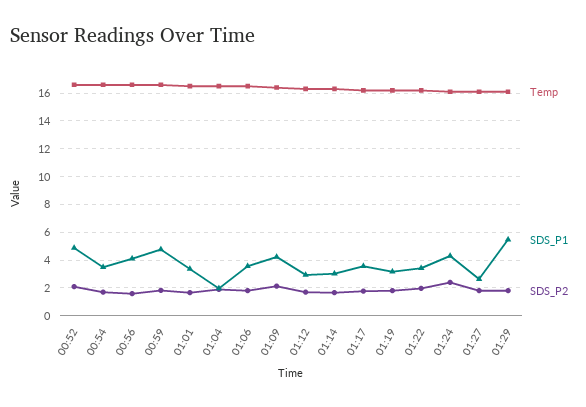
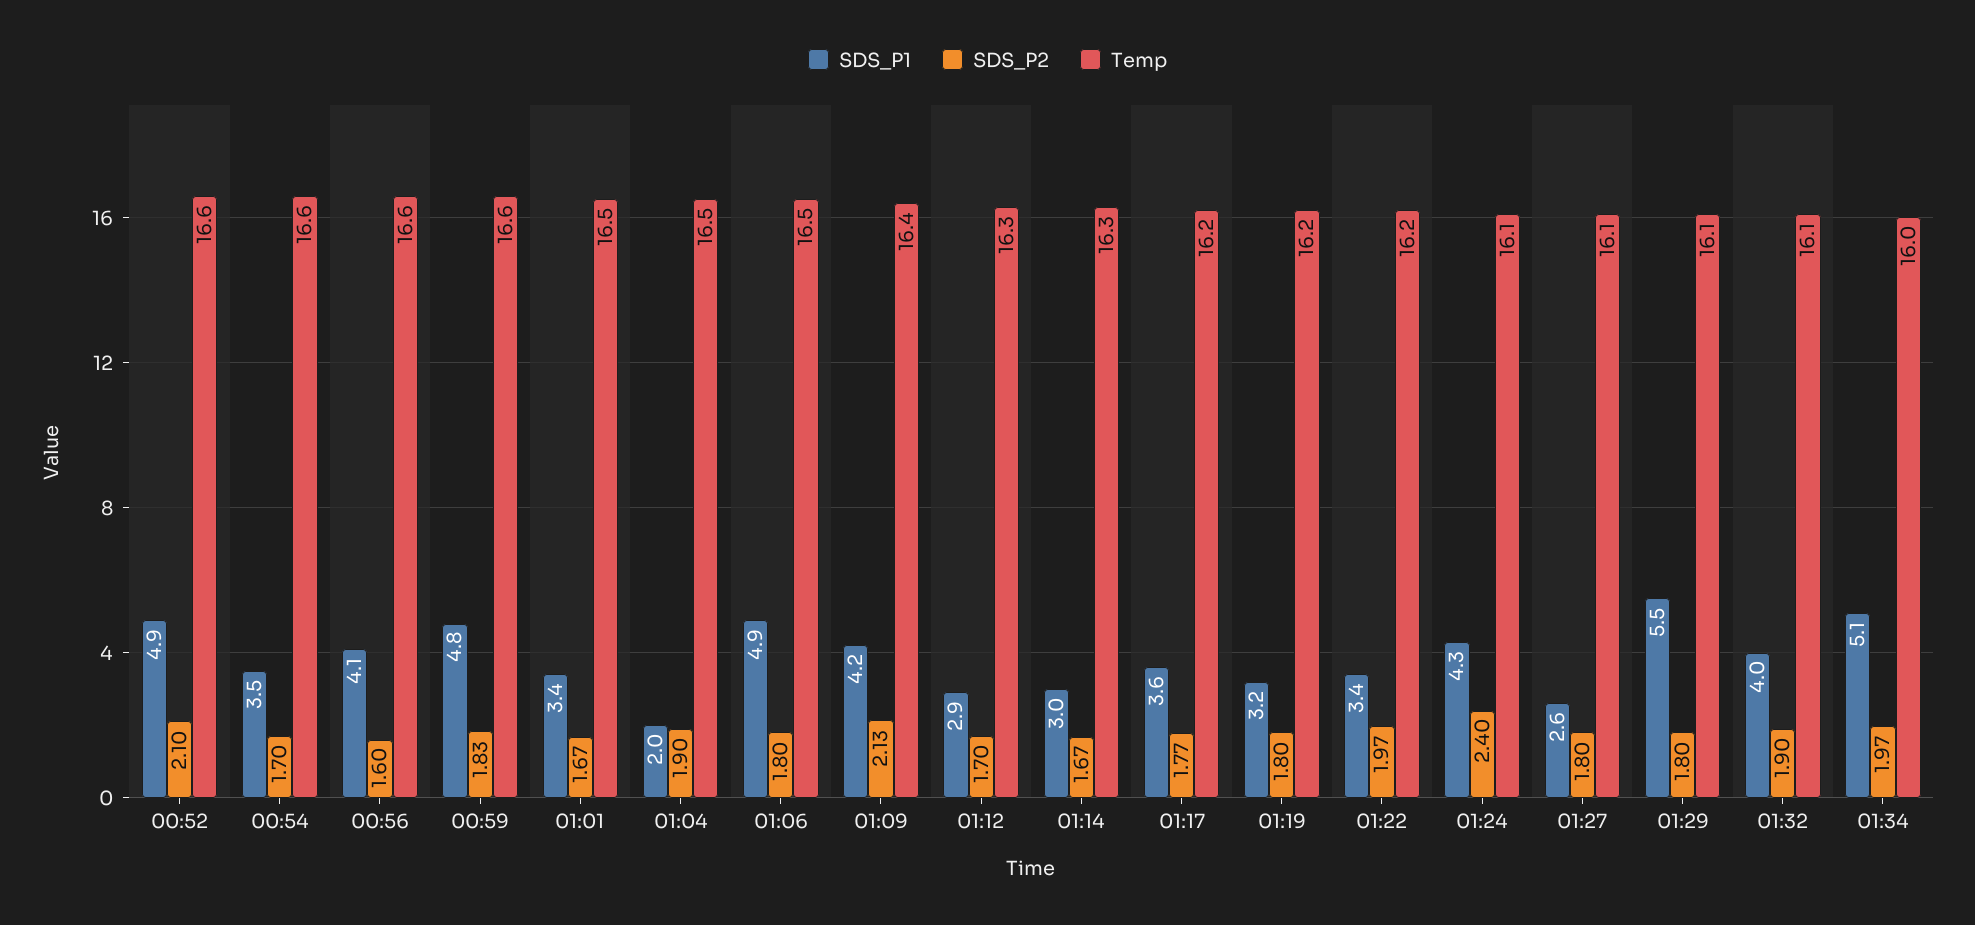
SDS_P1, 01:06: 3.5 -> 4.9
SDS_P1, 01:32: none -> 4
SDS_P2, 01:32: none -> 1.9
Temp, 01:32: none -> 16.1
SDS_P1, 01:34: none -> 5.1
SDS_P2, 01:34: none -> 1.97
Temp, 01:34: none -> 16

